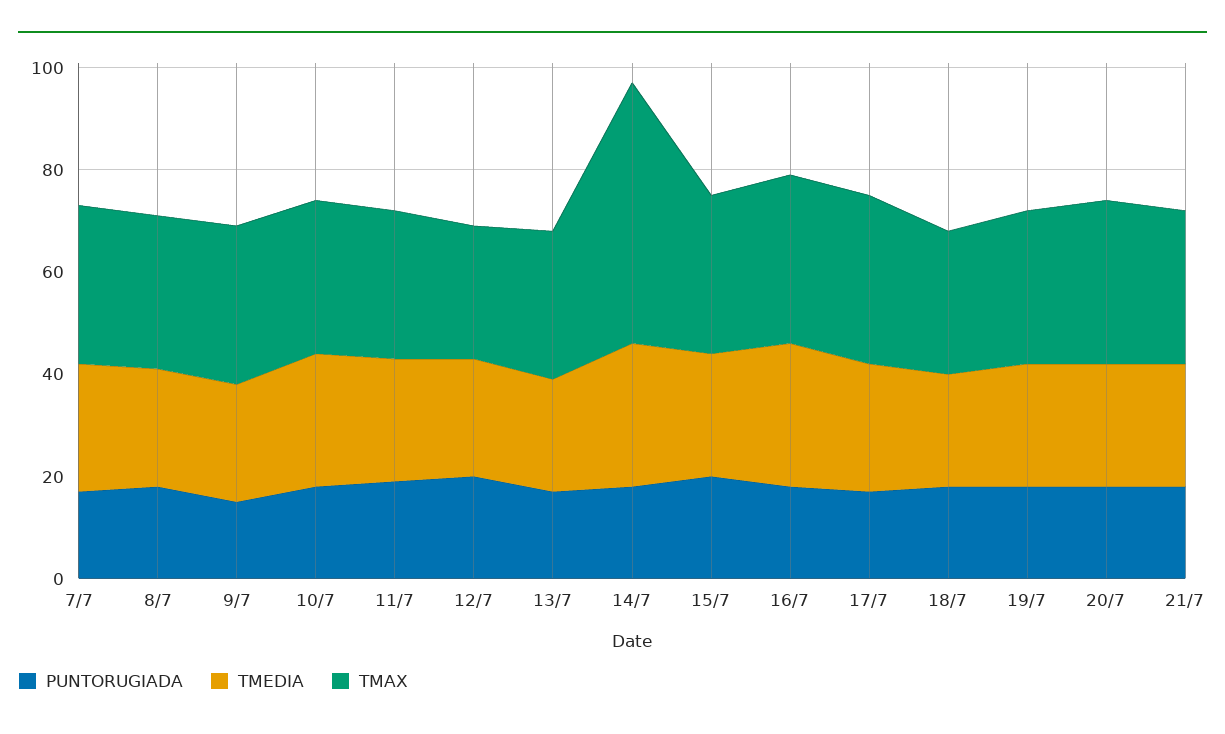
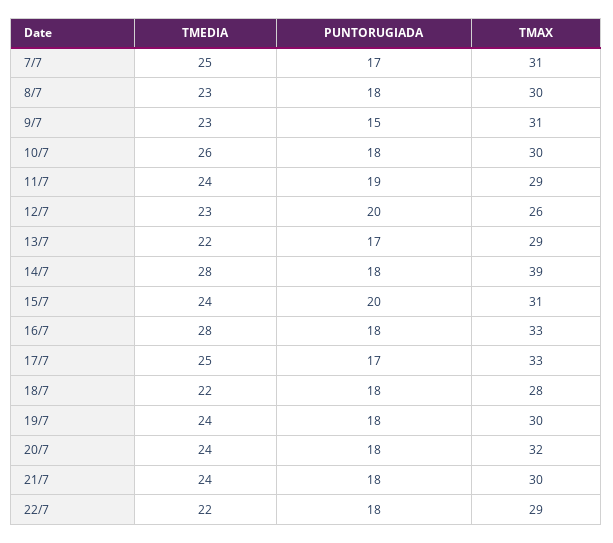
TMAX, 14/7: 50 -> 39
TMEDIA, 22/7: none -> 22
PUNTORUGIADA, 22/7: none -> 18
TMAX, 22/7: none -> 29

